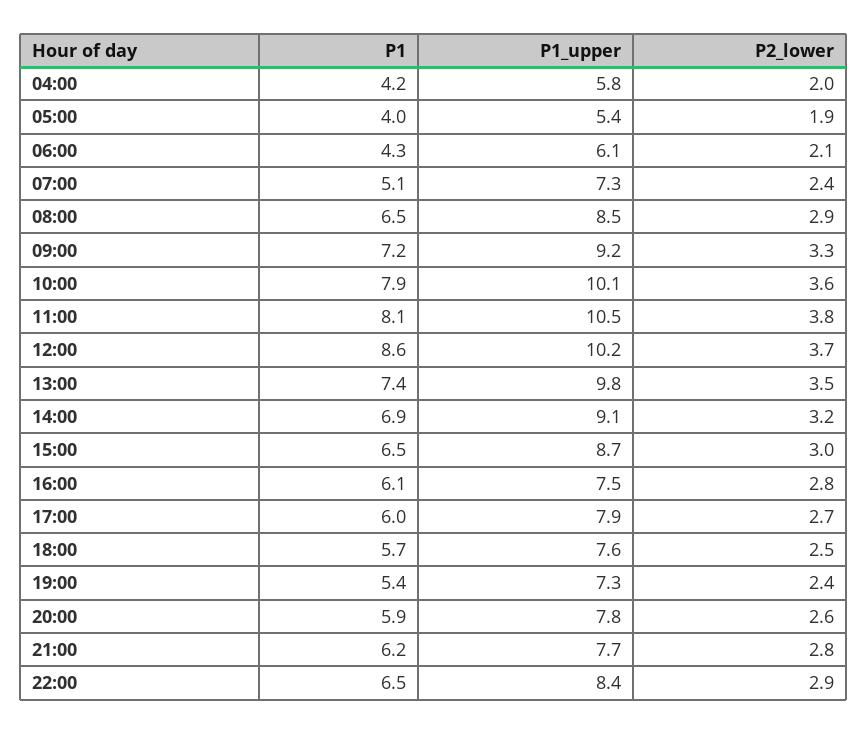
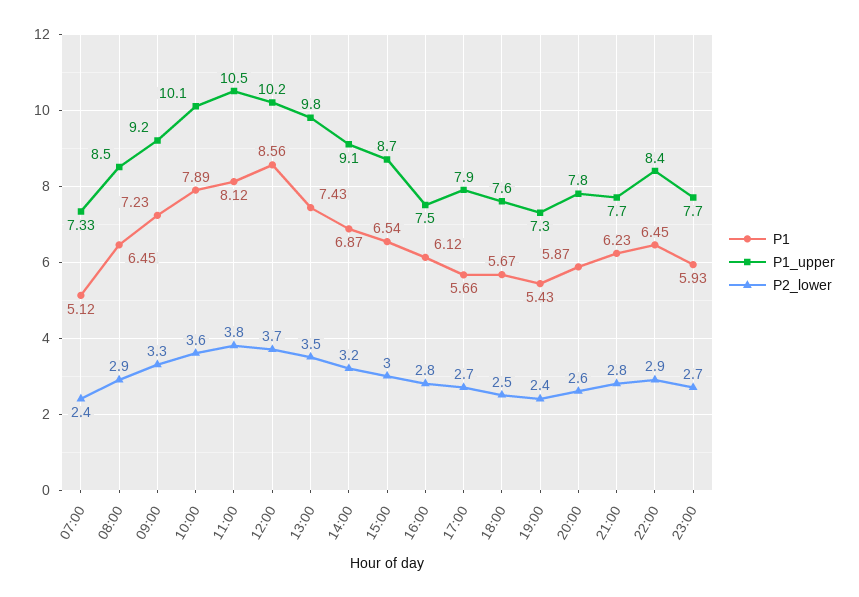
P1, 04:00: 4.2 -> none
P1_upper, 04:00: 5.8 -> none
P2_lower, 04:00: 2 -> none
P1, 05:00: 4 -> none
P1_upper, 05:00: 5.4 -> none
P2_lower, 05:00: 1.9 -> none
P1, 06:00: 4.3 -> none
P1_upper, 06:00: 6.1 -> none
P2_lower, 06:00: 2.1 -> none
P1, 17:00: 6 -> 5.66
P1, 23:00: none -> 5.93
P1_upper, 23:00: none -> 7.7
P2_lower, 23:00: none -> 2.7

